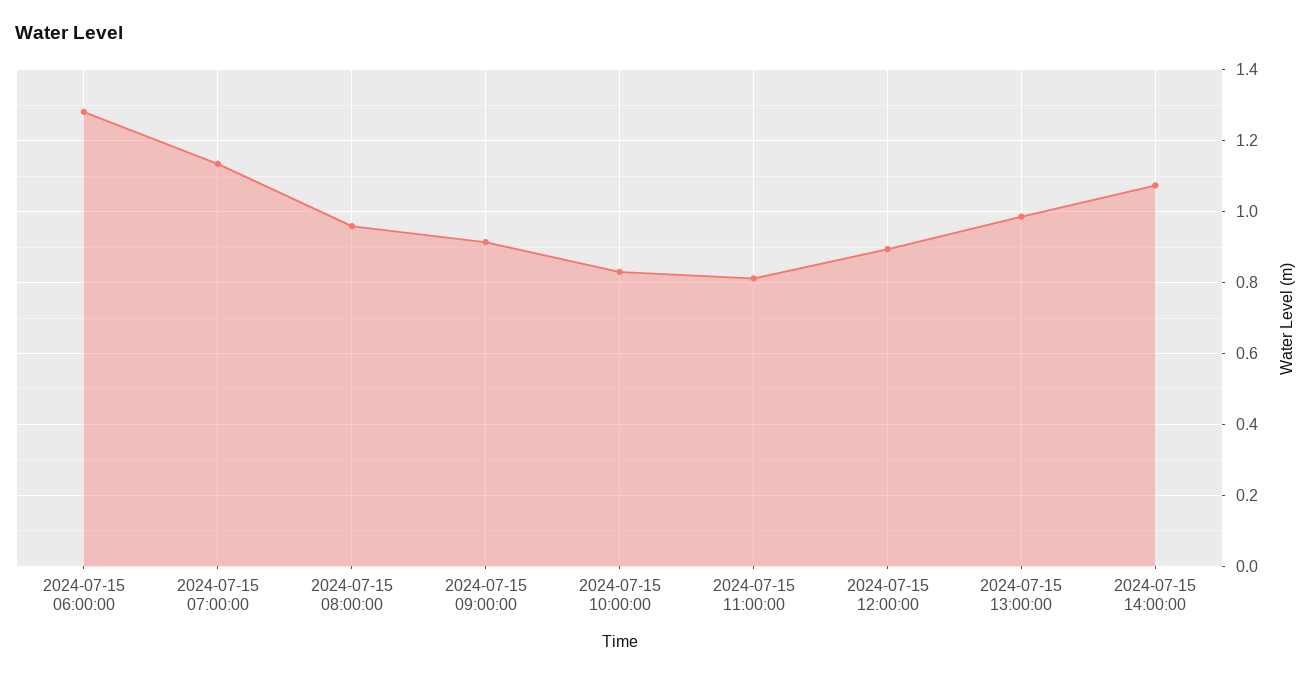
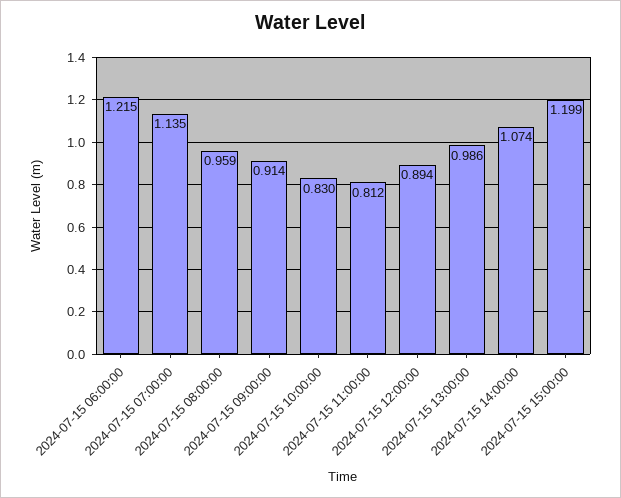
2024-07-15 06:00:00: 1.28 -> 1.215
2024-07-15 15:00:00: none -> 1.199

